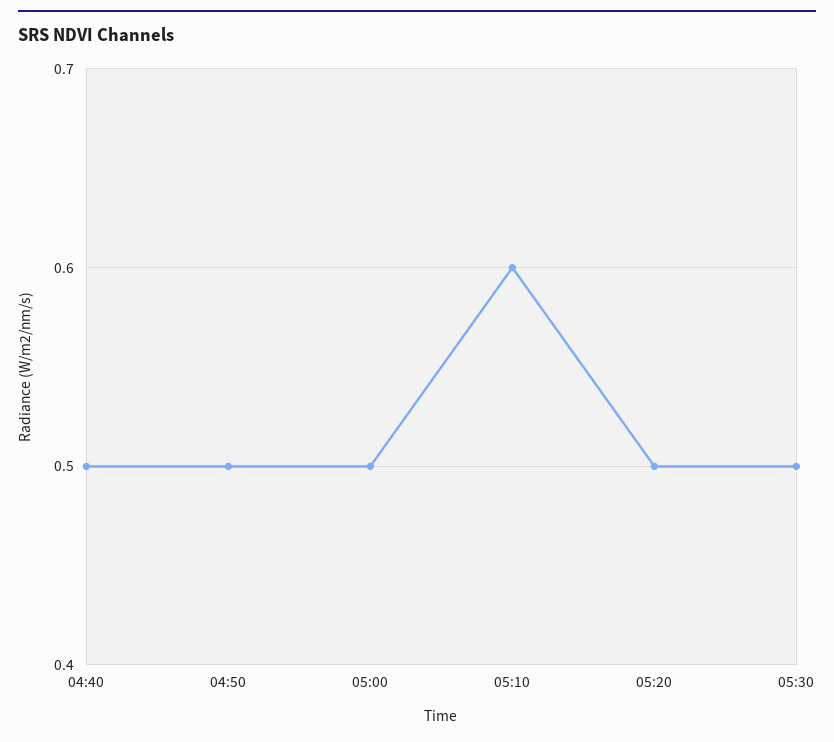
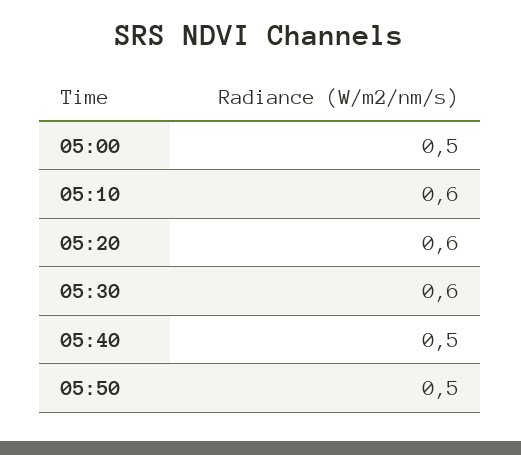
04:40: 0.5 -> none
04:50: 0.5 -> none
05:20: 0.5 -> 0.6
05:30: 0.5 -> 0.6
05:40: none -> 0.5
05:50: none -> 0.5

